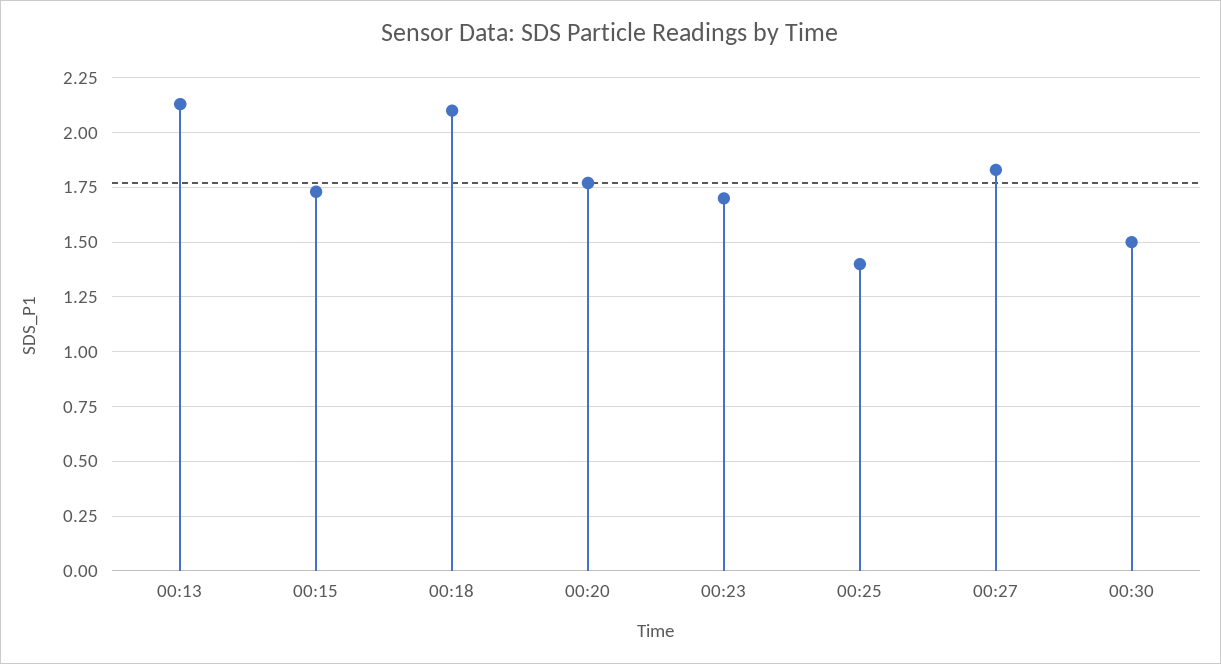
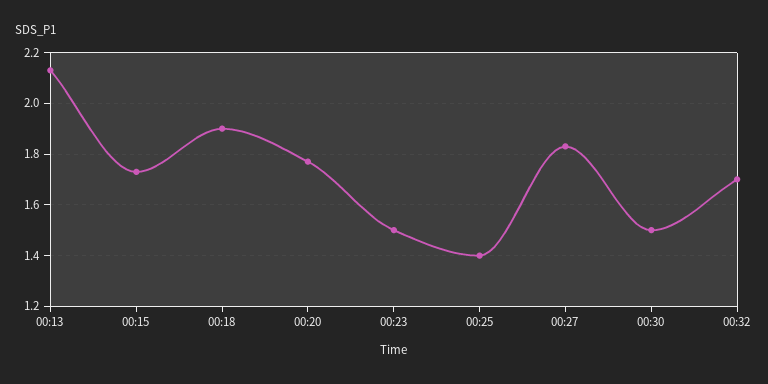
00:18: 2.1 -> 1.9
00:23: 1.7 -> 1.5
00:32: none -> 1.7

